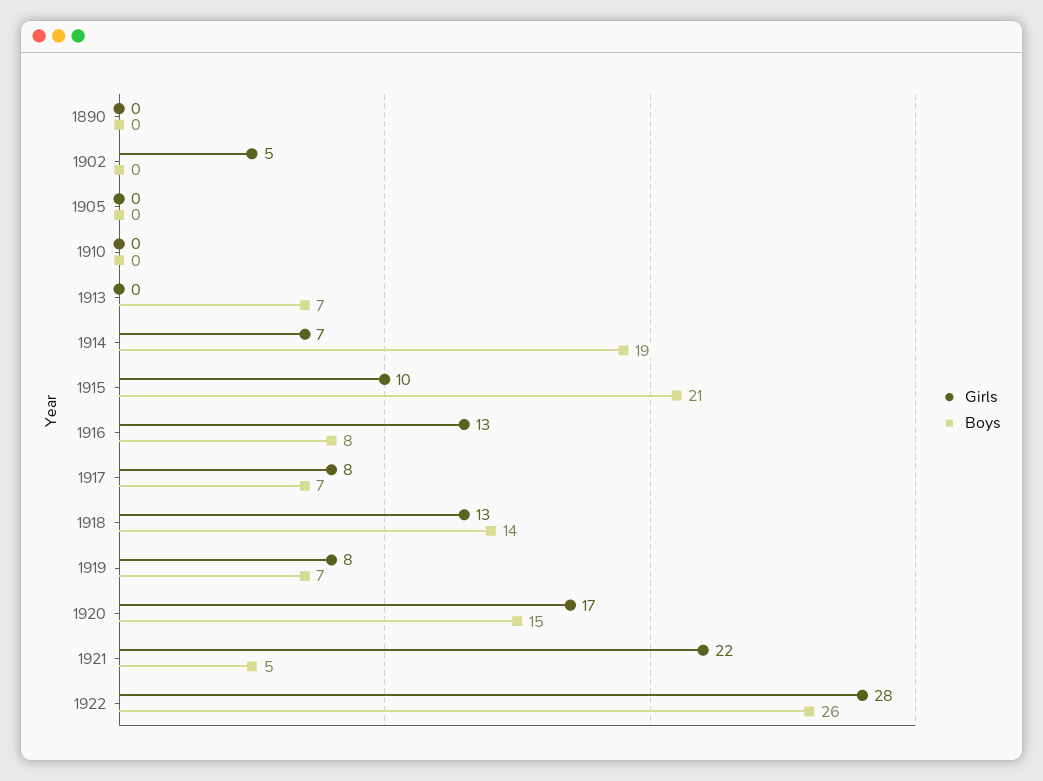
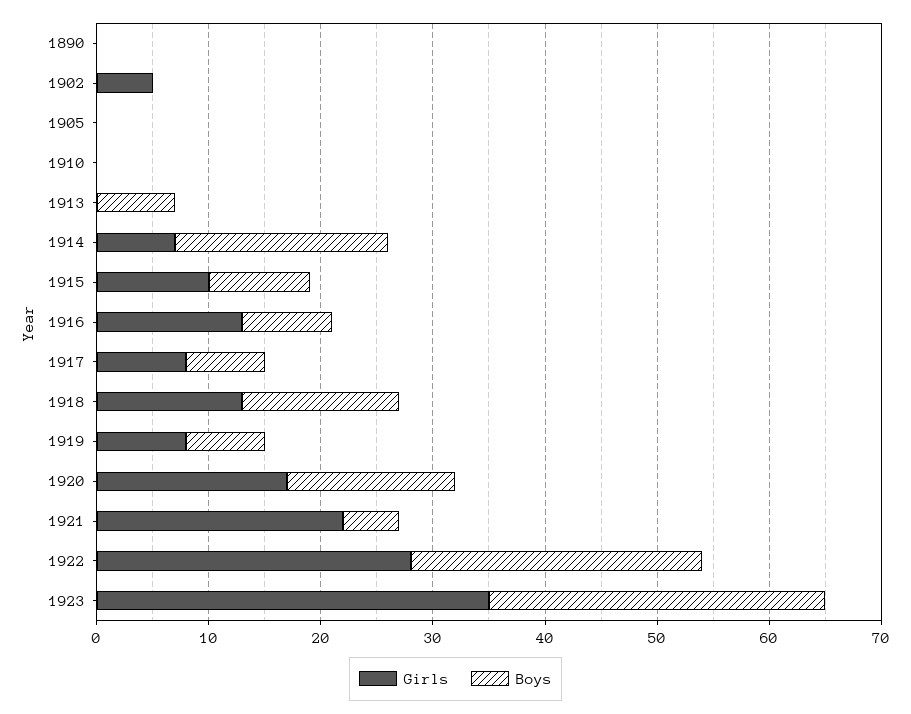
Boys, 1915: 21 -> 9
Girls, 1923: none -> 35
Boys, 1923: none -> 30

